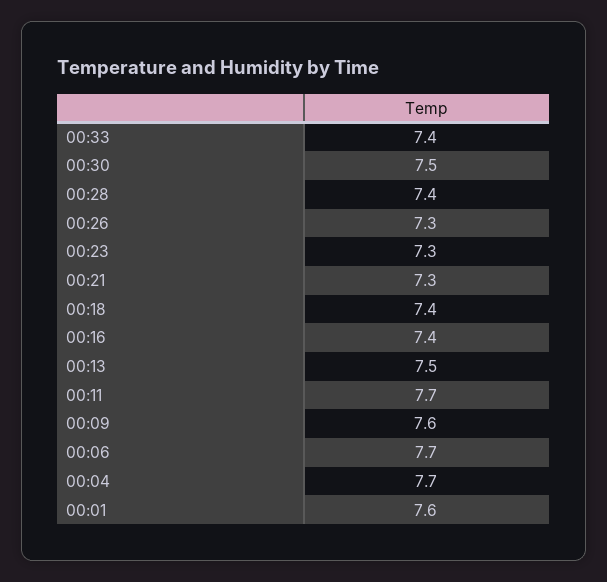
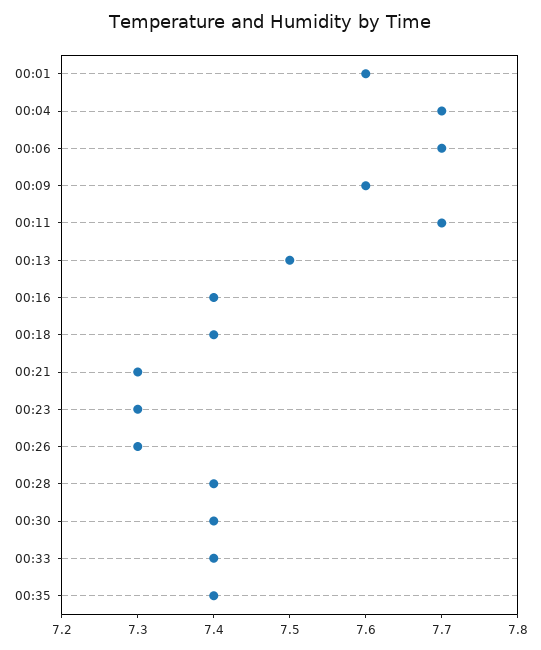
00:30: 7.5 -> 7.4
00:35: none -> 7.4

